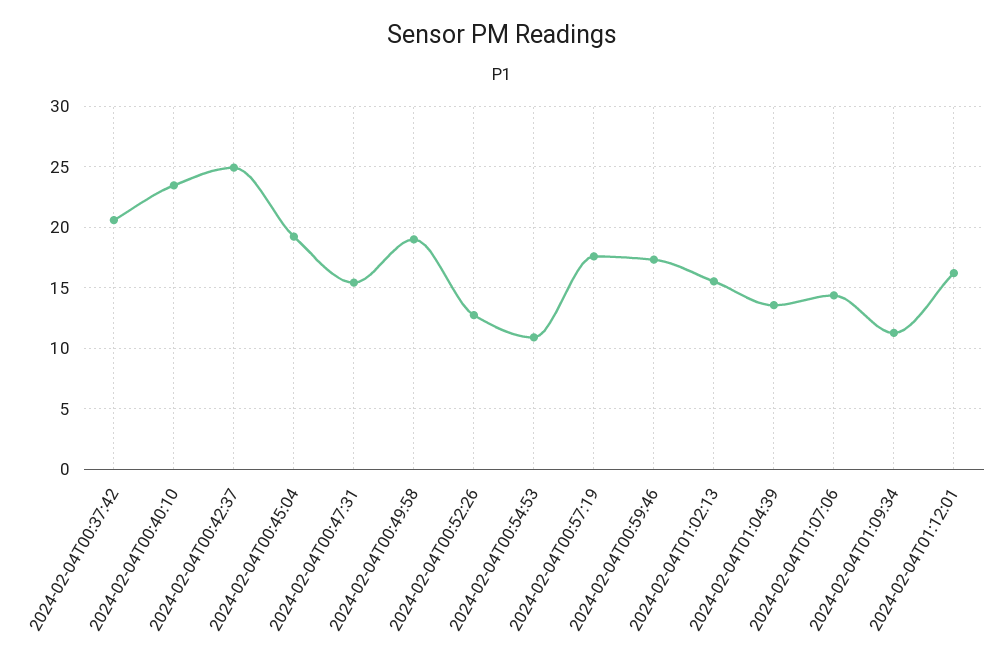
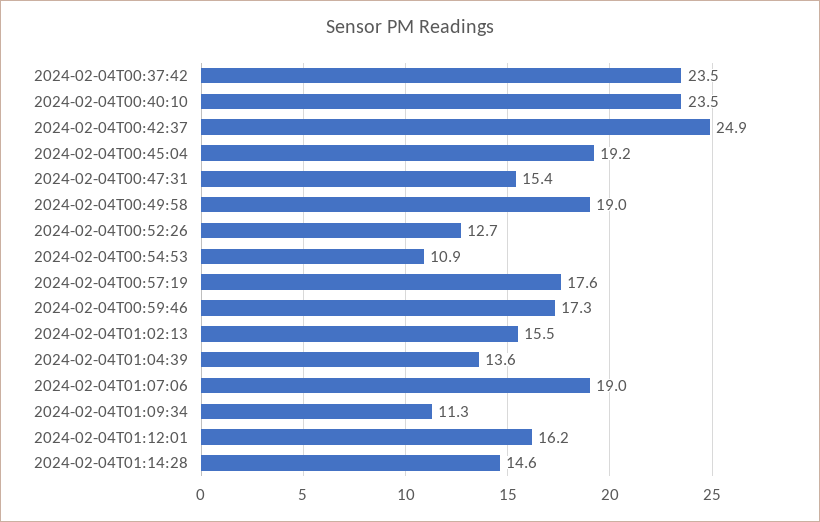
2024-02-04T00:37:42: 20.5 -> 23.5
2024-02-04T01:07:06: 14.5 -> 19
2024-02-04T01:14:28: none -> 14.6

